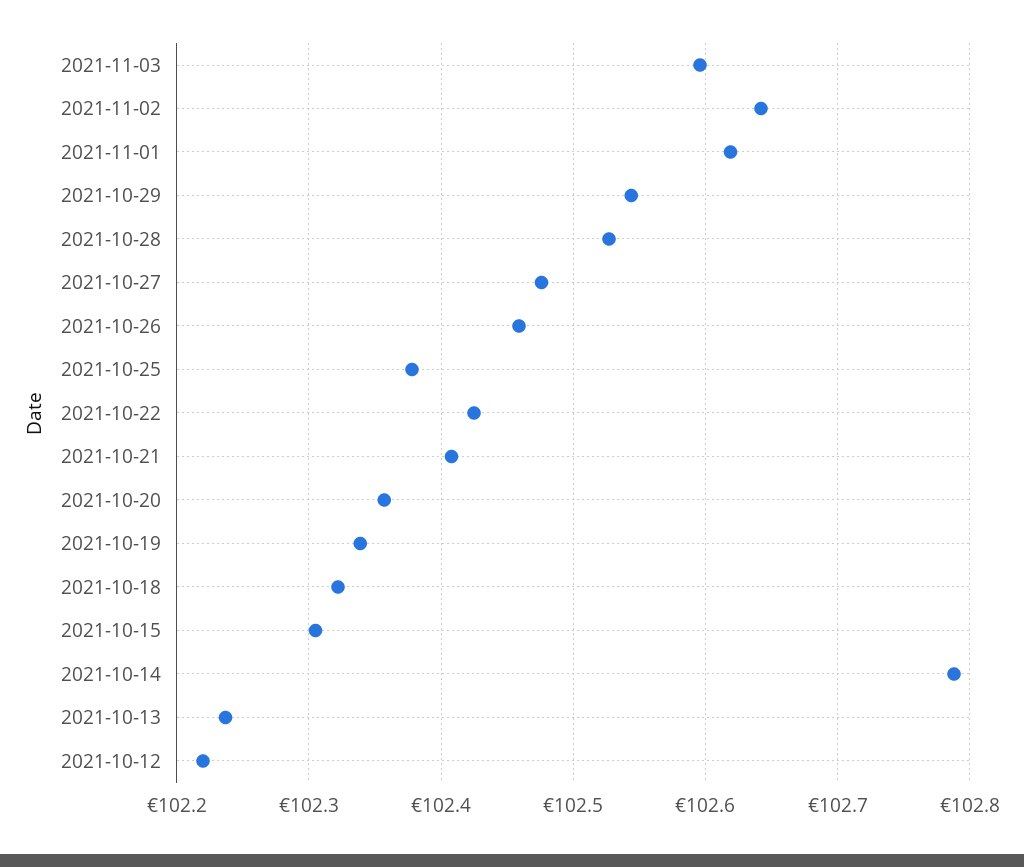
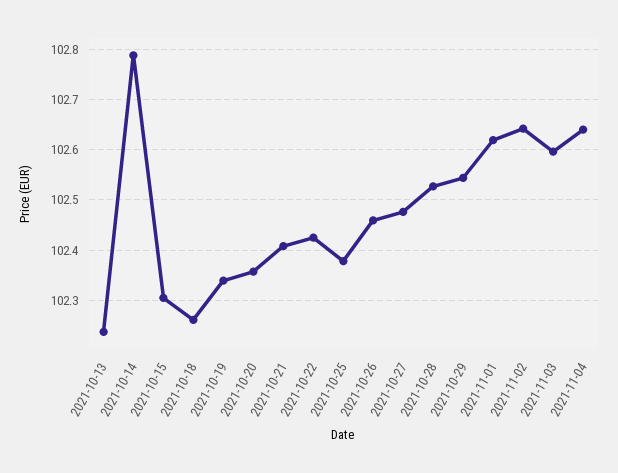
2021-10-18: 102.32 -> 102.26
2021-10-12: 102.22 -> none
2021-11-04: none -> 102.64

